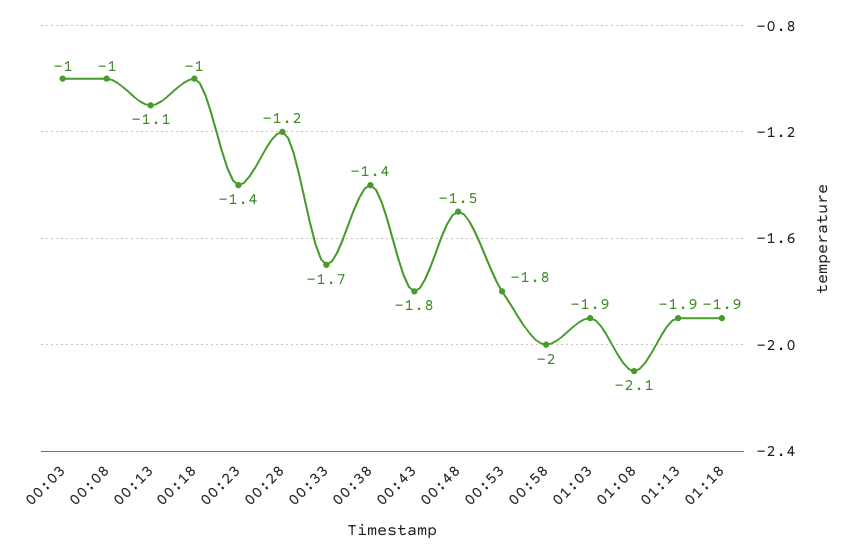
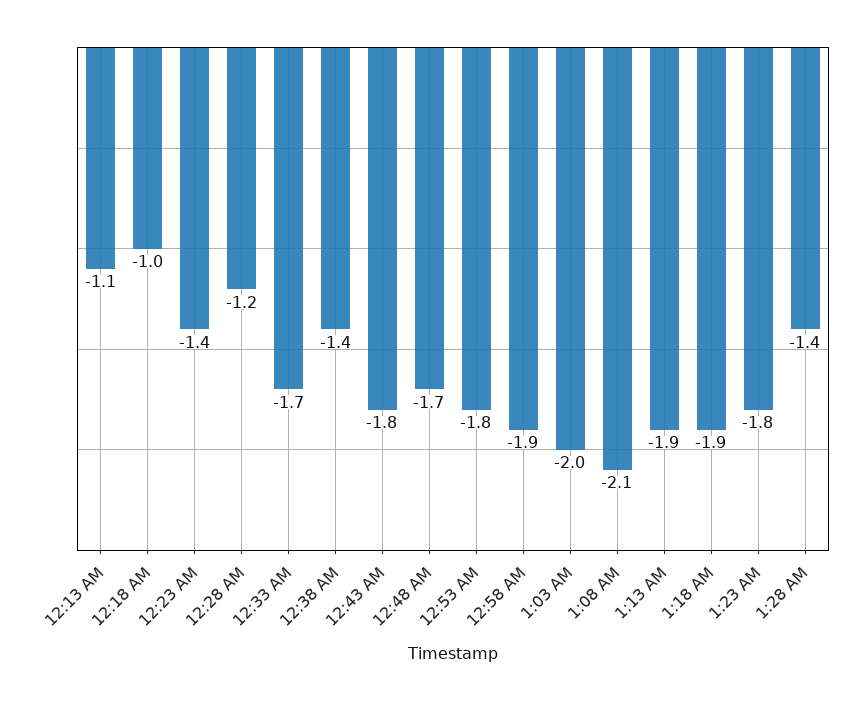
00:03: -1 -> none
00:08: -1 -> none
00:48: -1.5 -> -1.7
00:58: -2 -> -1.9
01:03: -1.9 -> -2
1:23 AM: none -> -1.8
1:28 AM: none -> -1.4

